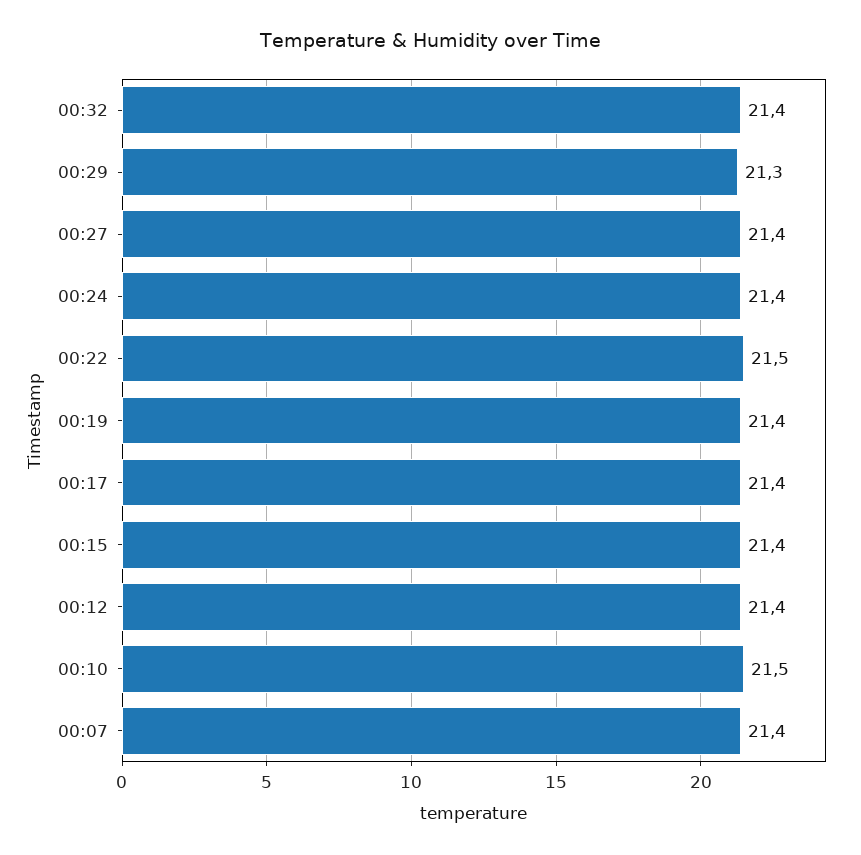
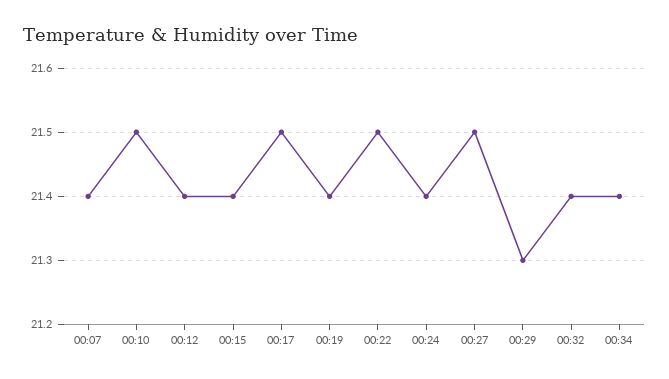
00:27: 21.4 -> 21.5
00:17: 21.4 -> 21.5
00:34: none -> 21.4

